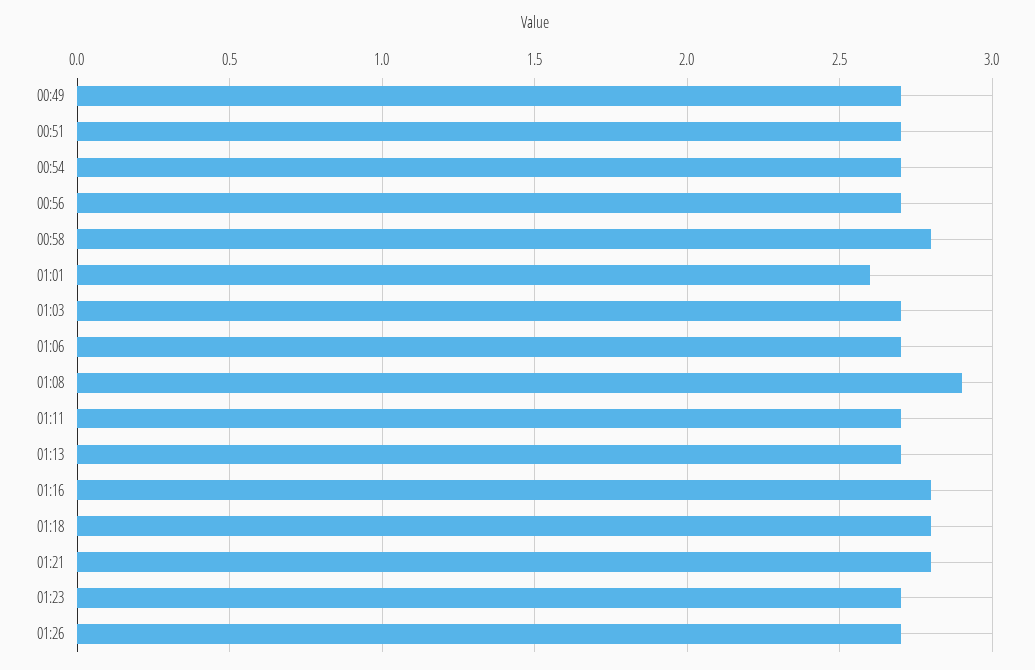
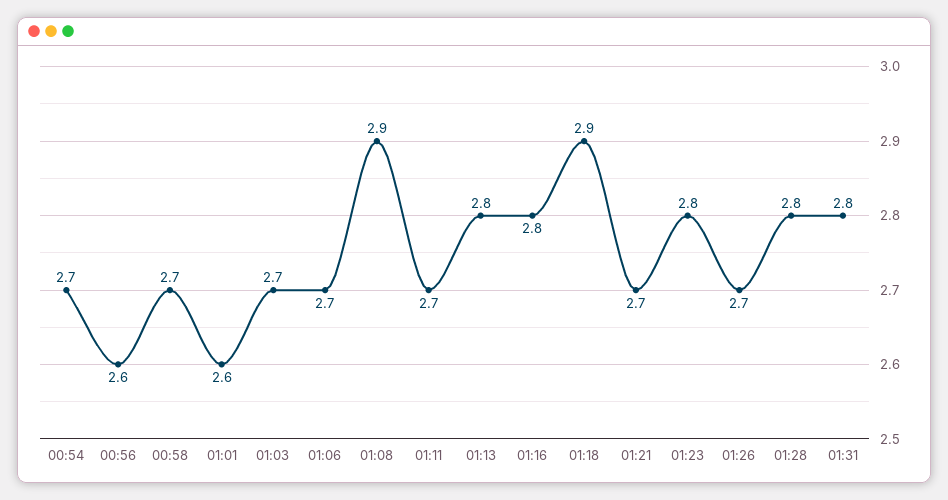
00:49: 2.7 -> none
00:51: 2.7 -> none
00:56: 2.7 -> 2.6
00:58: 2.8 -> 2.7
01:13: 2.7 -> 2.8
01:18: 2.8 -> 2.9
01:21: 2.8 -> 2.7
01:23: 2.7 -> 2.8
01:28: none -> 2.8
01:31: none -> 2.8

